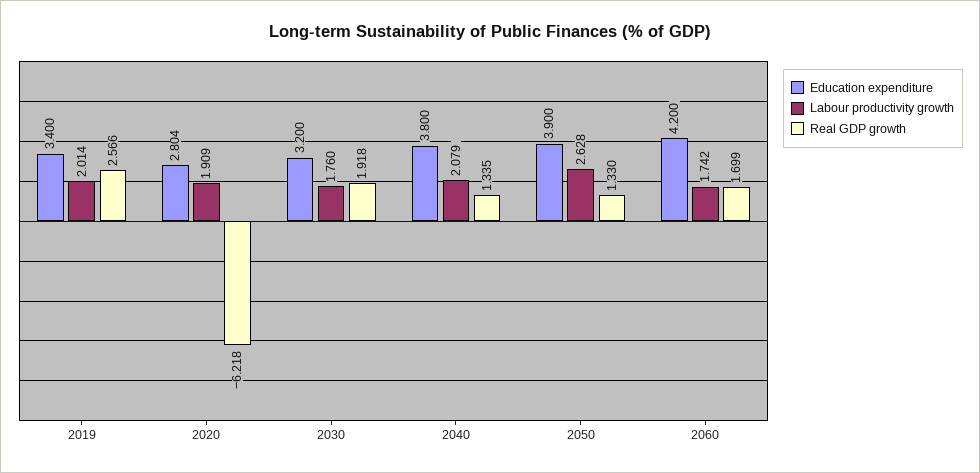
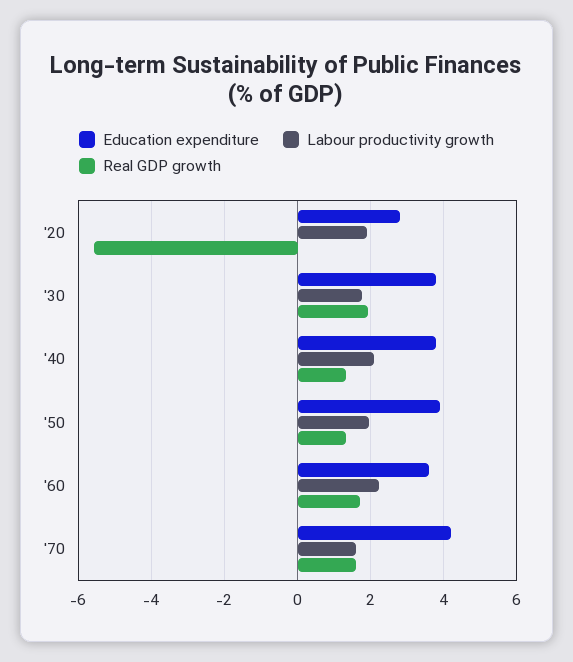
Education expenditure, 2019: 3.4 -> none
Labour productivity growth, 2019: 2.014 -> none
Real GDP growth, 2019: 2.566 -> none
Real GDP growth, 2020: -6.218 -> -5.6
Education expenditure, 2030: 3.2 -> 3.8
Labour productivity growth, 2050: 2.628 -> 2
Education expenditure, 2060: 4.2 -> 3.6
Labour productivity growth, 2060: 1.742 -> 2.2
Education expenditure, '70: none -> 4.2
Labour productivity growth, '70: none -> 1.6
Real GDP growth, '70: none -> 1.6

